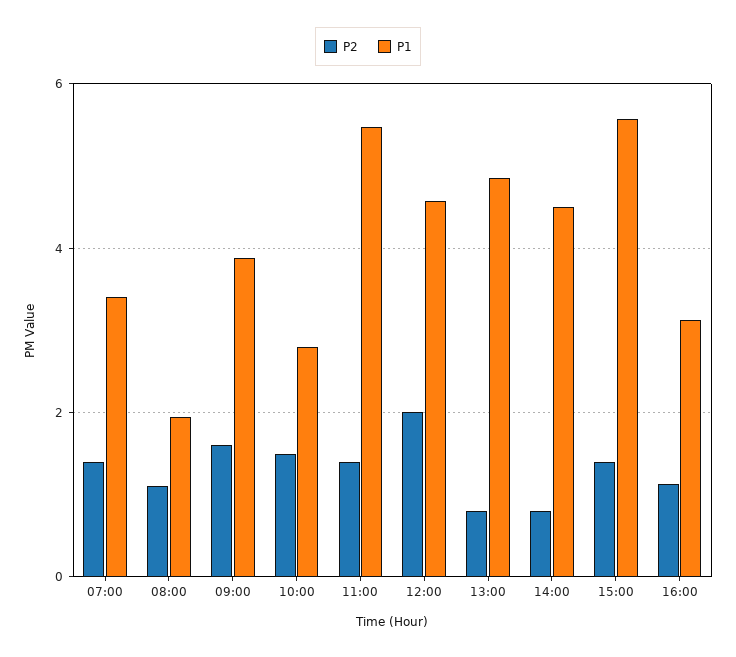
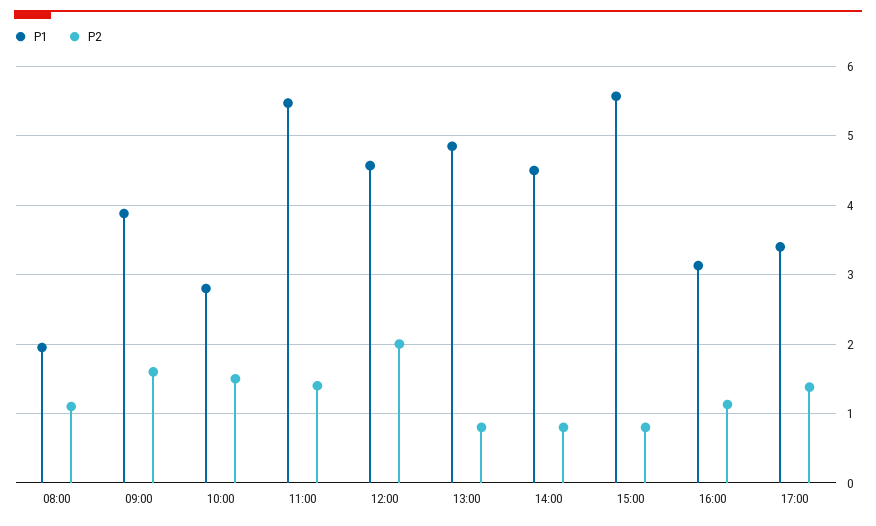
P2, 07:00: 1.4 -> none
P1, 07:00: 3.4 -> none
P2, 15:00: 1.4 -> 0.8
P1, 17:00: none -> 3.4
P2, 17:00: none -> 1.4

